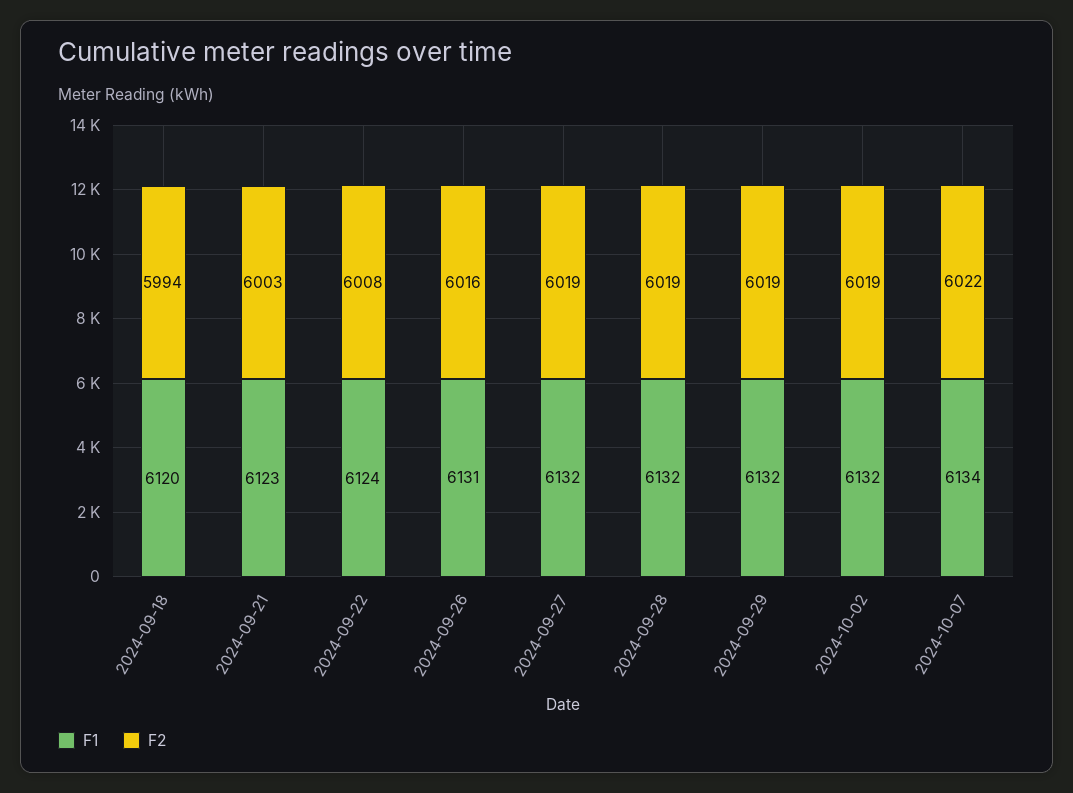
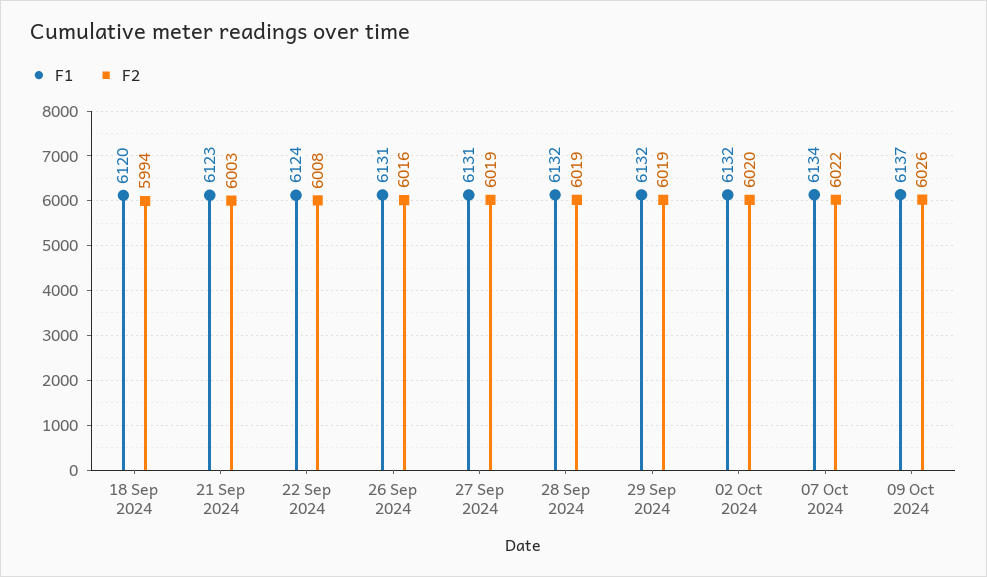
F1, 2024-09-27: 6132 -> 6131
F2, 2024-10-02: 6019 -> 6020
F1, 09 Oct 2024: none -> 6137
F2, 09 Oct 2024: none -> 6026

